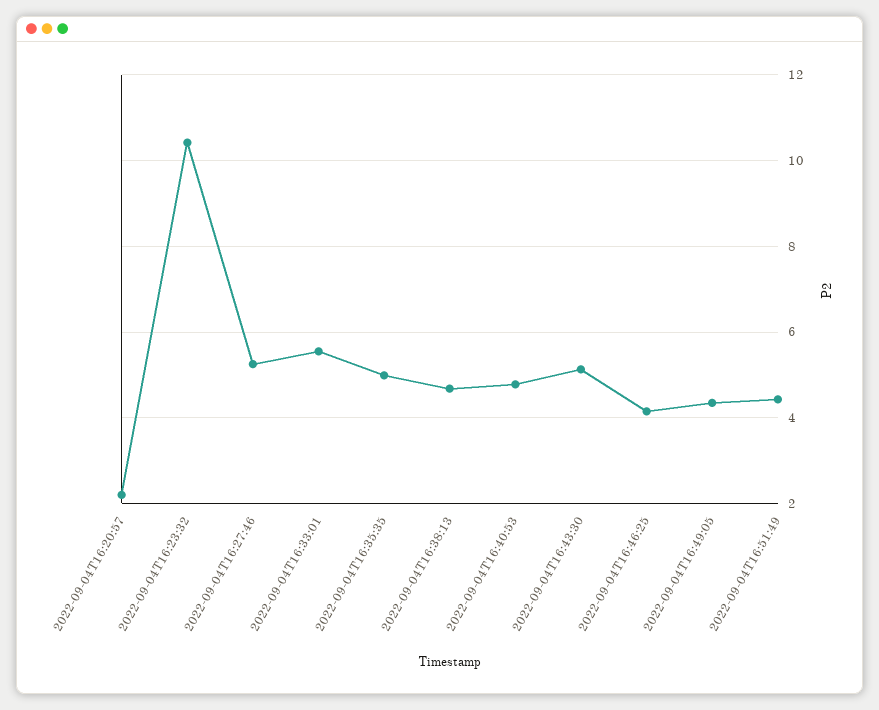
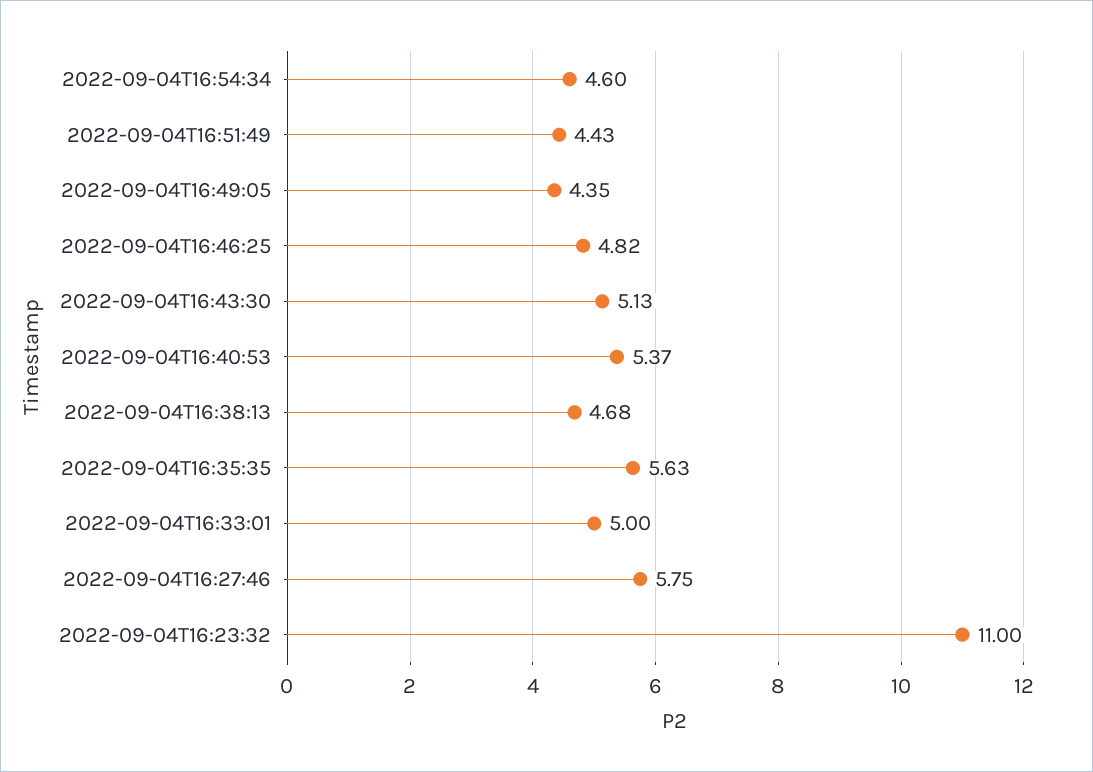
2022-09-04T16:20:57: 2.2 -> none
2022-09-04T16:23:32: 10.4 -> 11
2022-09-04T16:27:46: 5.2 -> 5.75
2022-09-04T16:33:01: 5.6 -> 5
2022-09-04T16:35:35: 5 -> 5.63
2022-09-04T16:40:53: 4.8 -> 5.37
2022-09-04T16:46:25: 4.2 -> 4.82
2022-09-04T16:54:34: none -> 4.6

